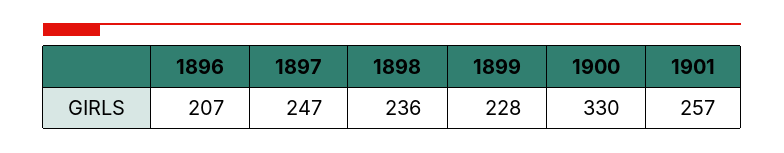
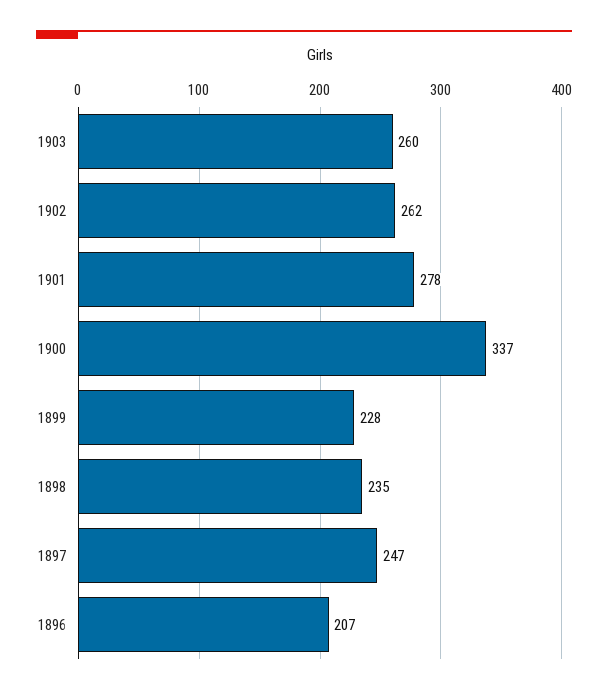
1898: 236 -> 235
1900: 330 -> 337
1901: 257 -> 278
1903: none -> 260
1902: none -> 262

